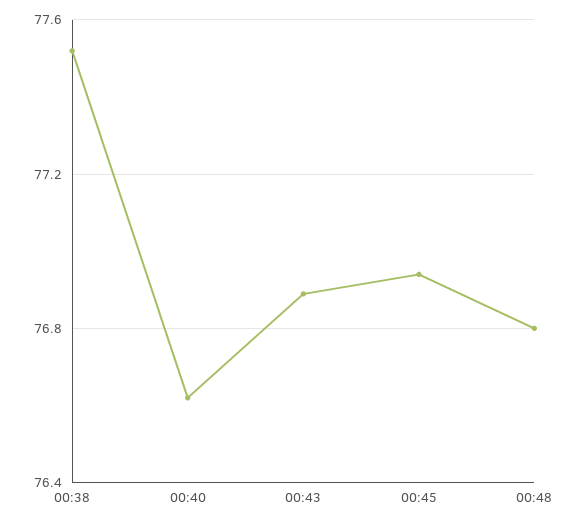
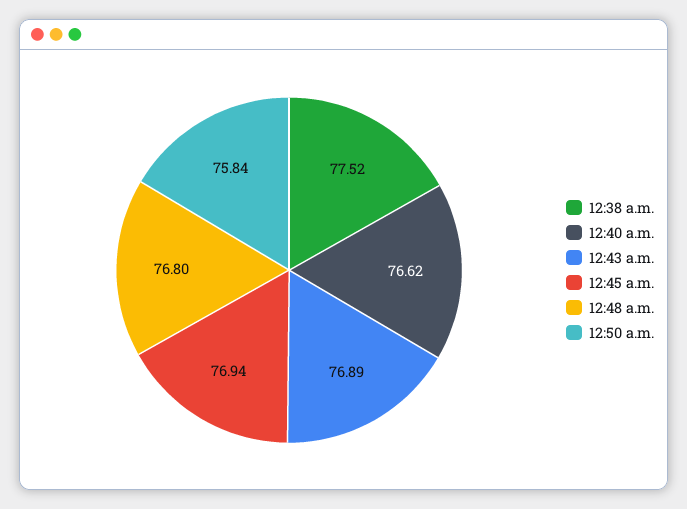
12:50 a.m.: none -> 75.84

